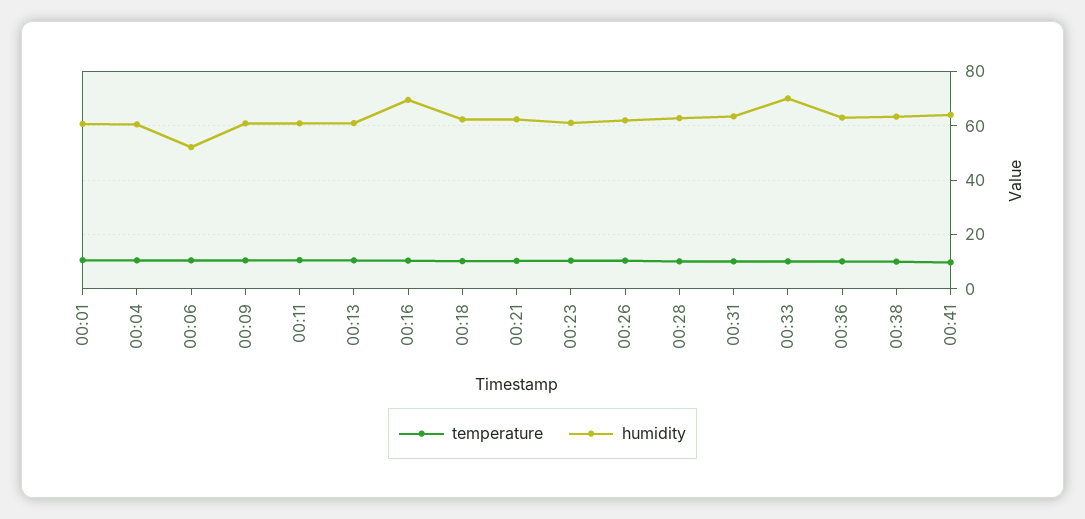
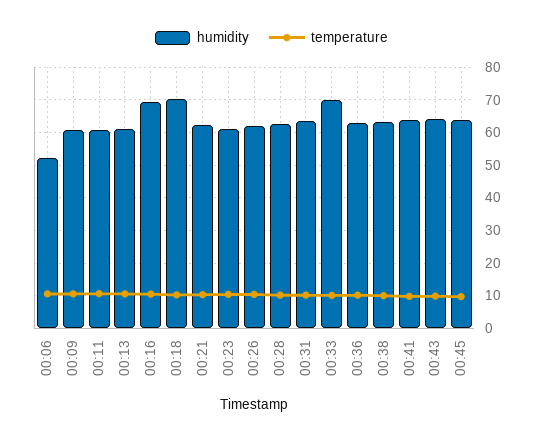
temperature, 00:01: 10 -> none
humidity, 00:01: 60 -> none
temperature, 00:04: 10 -> none
humidity, 00:04: 60 -> none
humidity, 00:18: 62.5 -> 70
humidity, 00:43: none -> 64
temperature, 00:43: none -> 10
humidity, 00:45: none -> 64
temperature, 00:45: none -> 10

